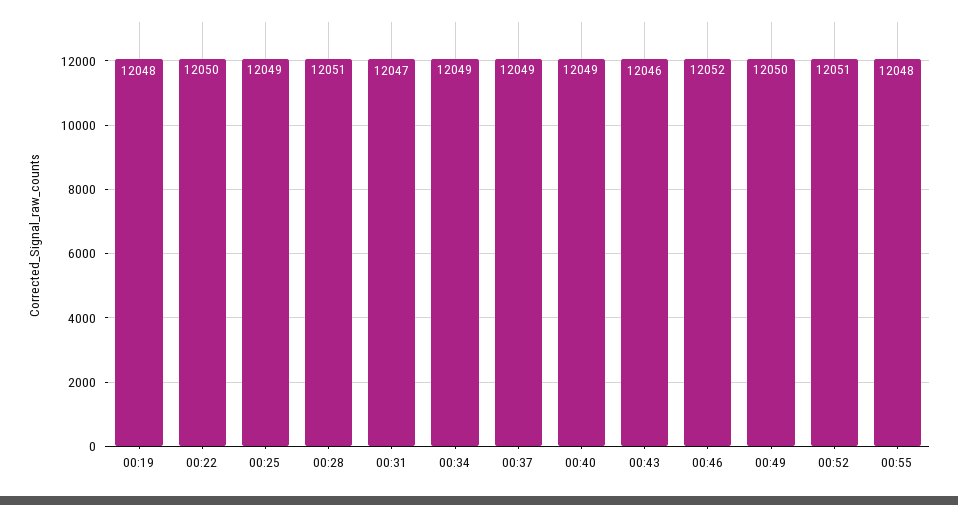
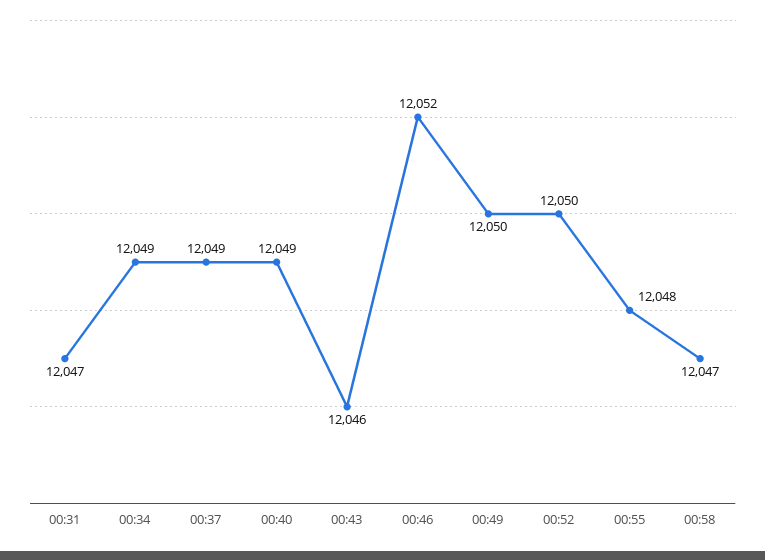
00:19: 12048 -> none
00:22: 12050 -> none
00:25: 12049 -> none
00:28: 12051 -> none
00:52: 12051 -> 12050
00:58: none -> 12047

